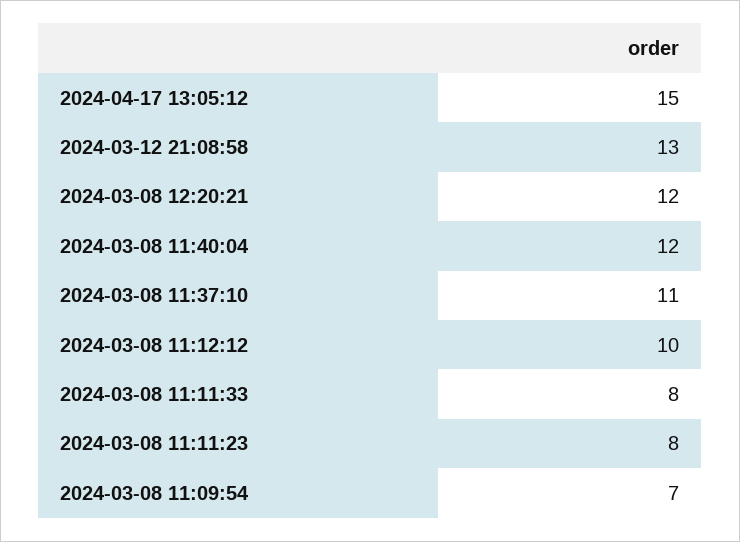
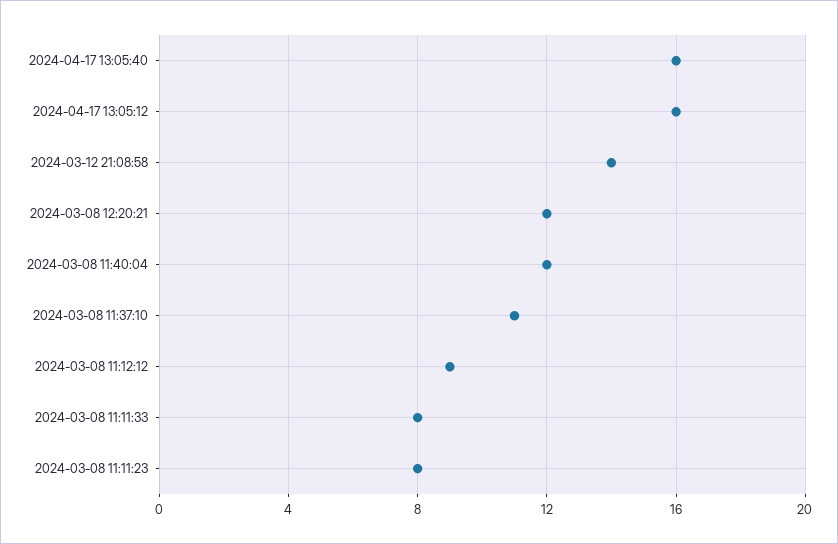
2024-04-17 13:05:12: 15 -> 16
2024-03-12 21:08:58: 13 -> 14
2024-03-08 11:12:12: 10 -> 9
2024-03-08 11:09:54: 7 -> none
2024-04-17 13:05:40: none -> 16

